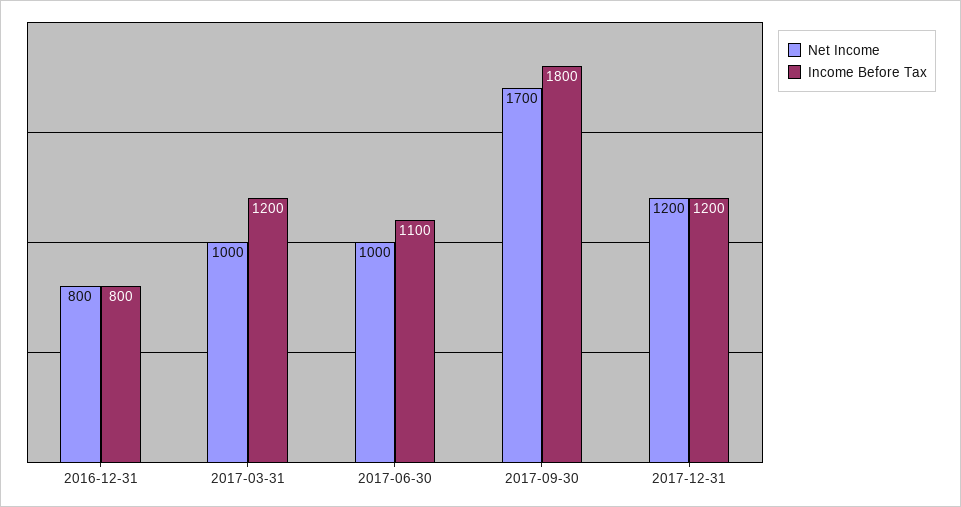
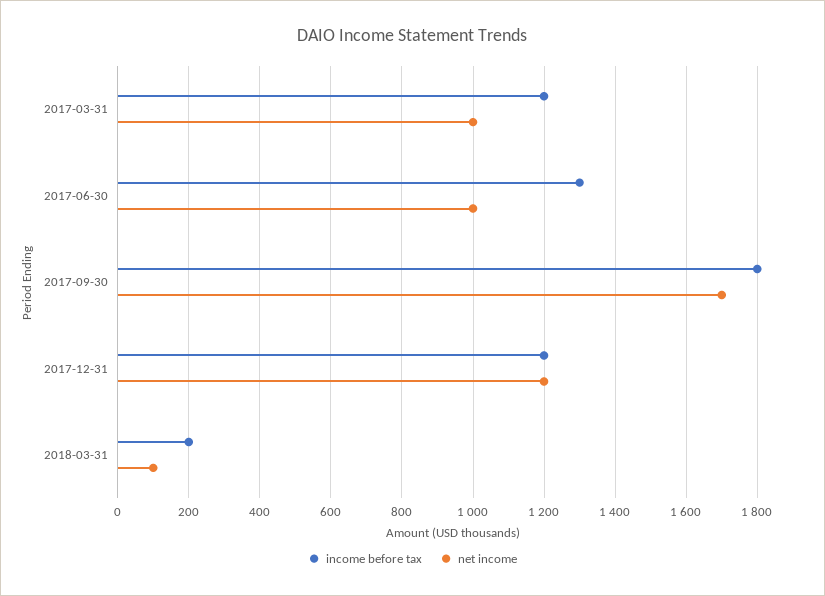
Net Income, 2016-12-31: 800 -> none
Income Before Tax, 2016-12-31: 800 -> none
Income Before Tax, 2017-06-30: 1100 -> 1300
Income Before Tax, 2018-03-31: none -> 200
Net Income, 2018-03-31: none -> 100

